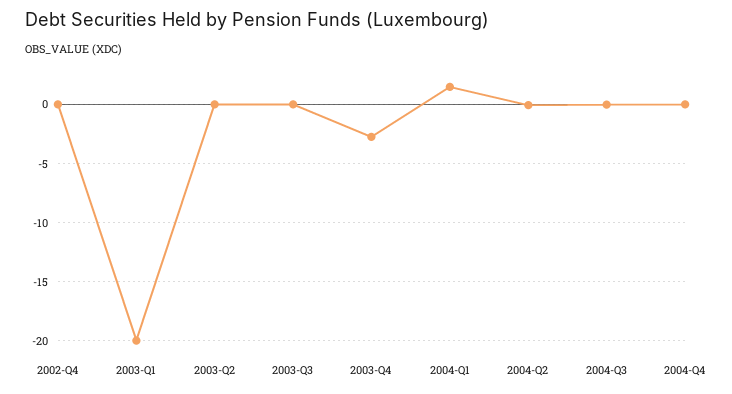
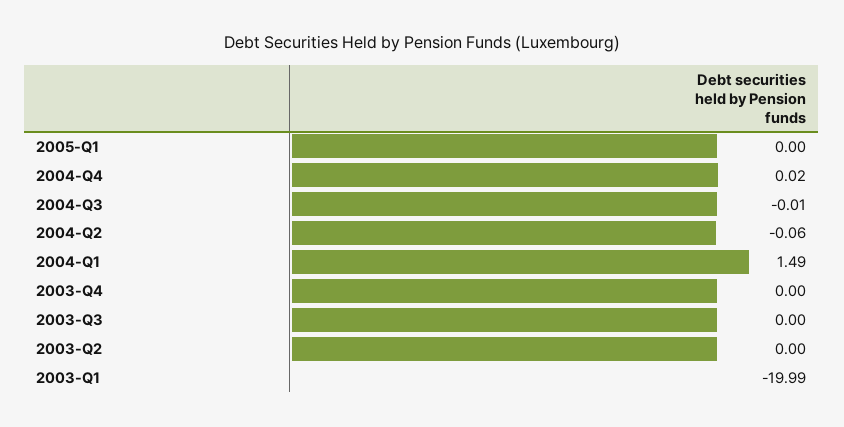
2002-Q4: 0 -> none
2003-Q4: -3 -> 0
2005-Q1: none -> 0

